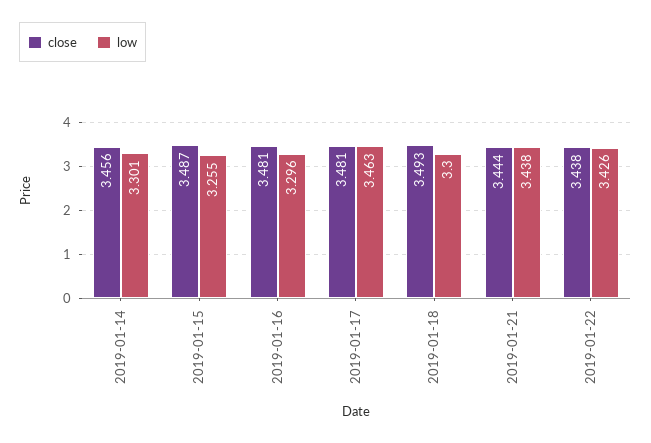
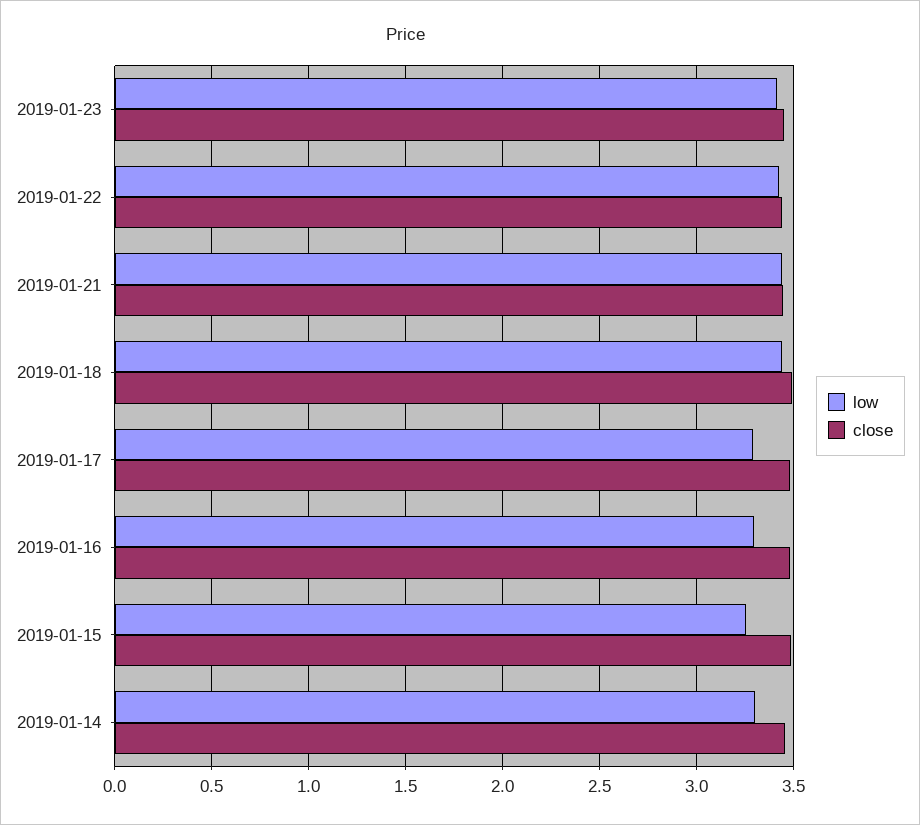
low, 2019-01-17: 3.463 -> 3.3
low, 2019-01-18: 3.3 -> 3.45
low, 2019-01-23: none -> 3.4
close, 2019-01-23: none -> 3.45

